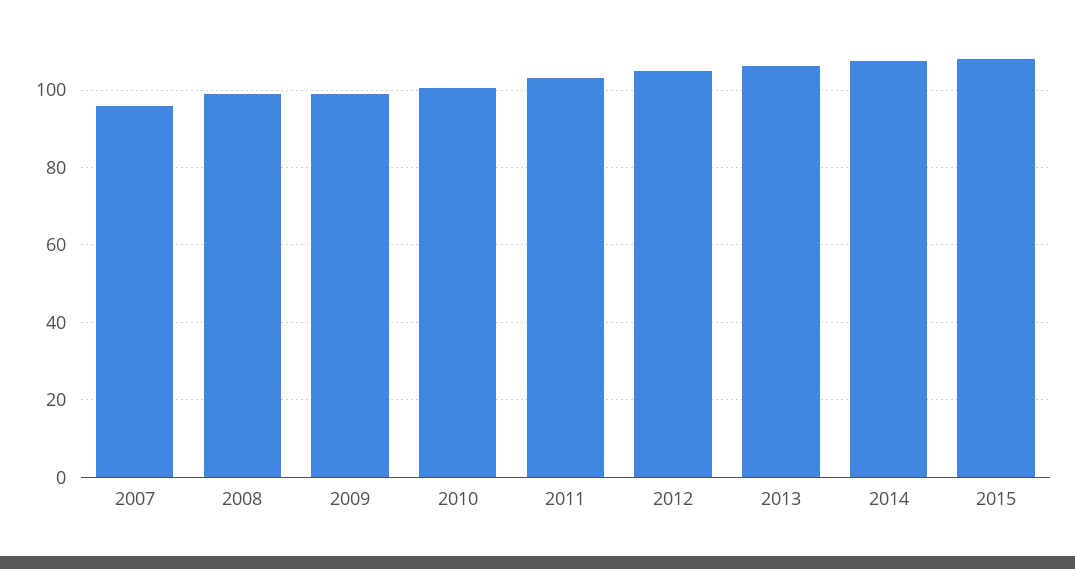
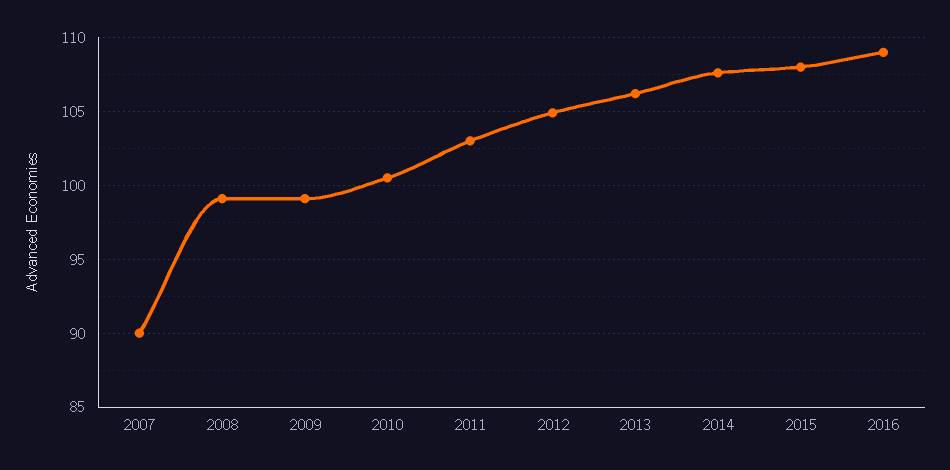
2007: 96 -> 90
2016: none -> 109

